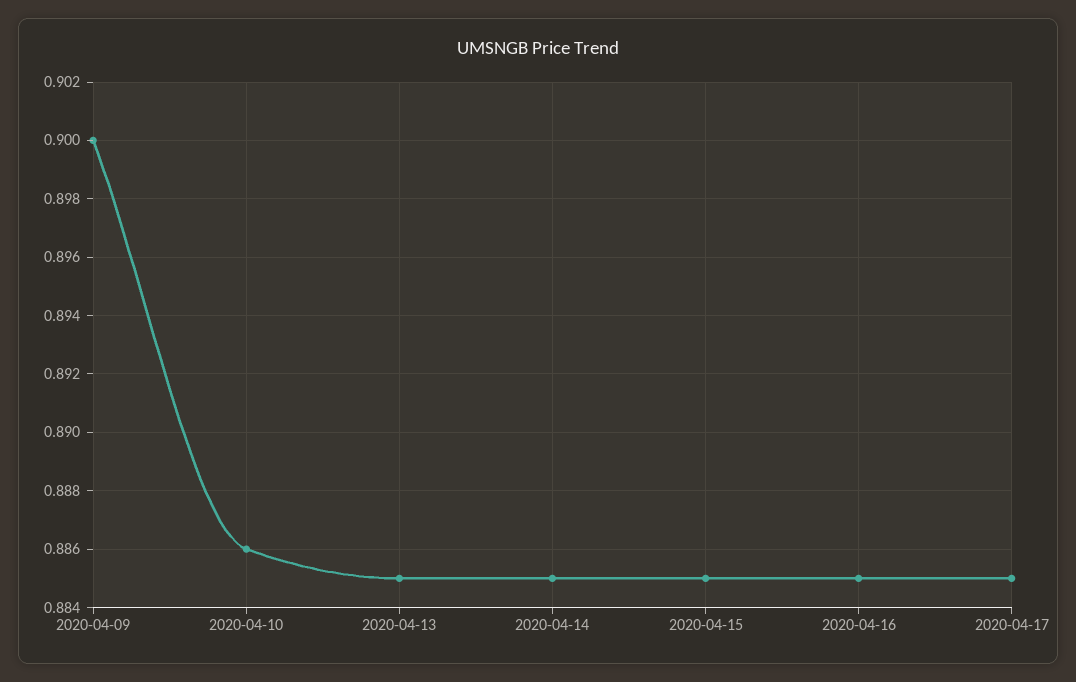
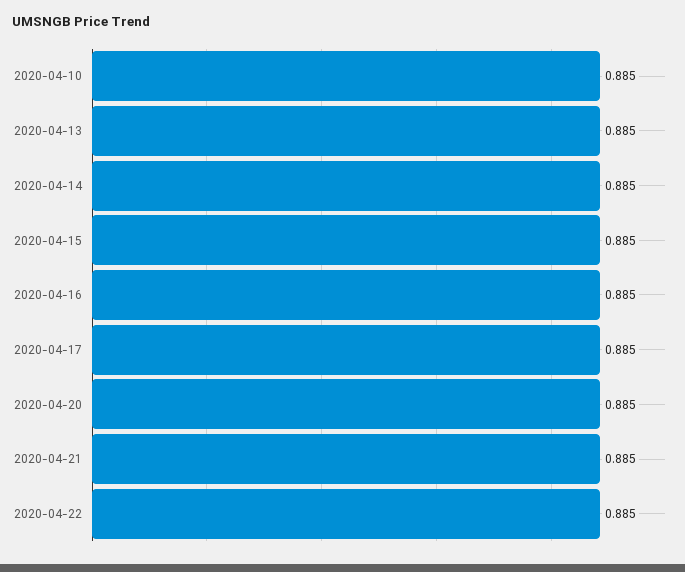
2020-04-09: 0.9 -> none
2020-04-10: 0.886 -> 0.885
2020-04-20: none -> 0.885
2020-04-21: none -> 0.885
2020-04-22: none -> 0.885

